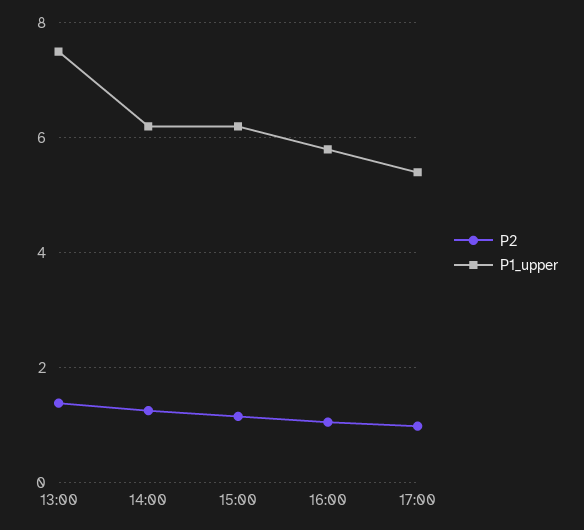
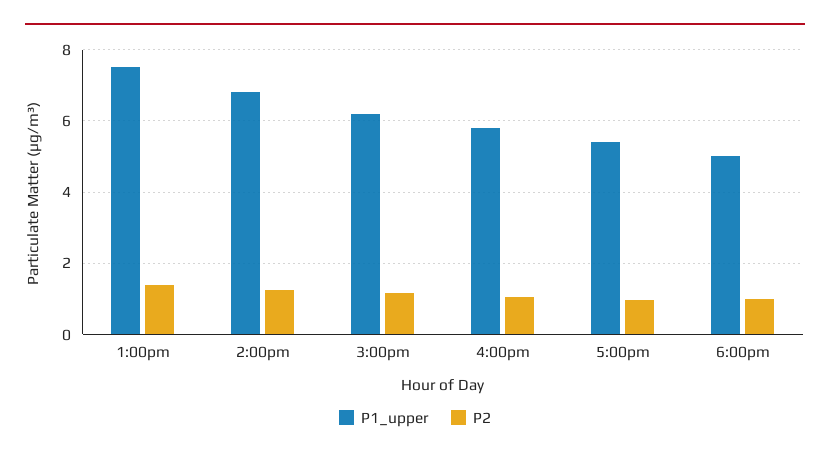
P1_upper, 14:00: 6.2 -> 6.8
P1_upper, 6:00pm: none -> 5
P2, 6:00pm: none -> 1

